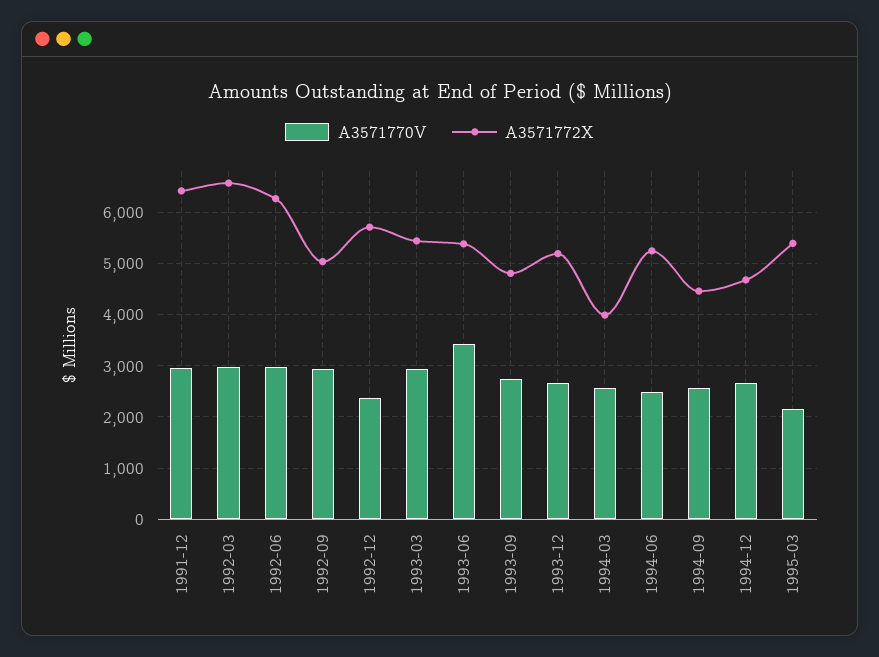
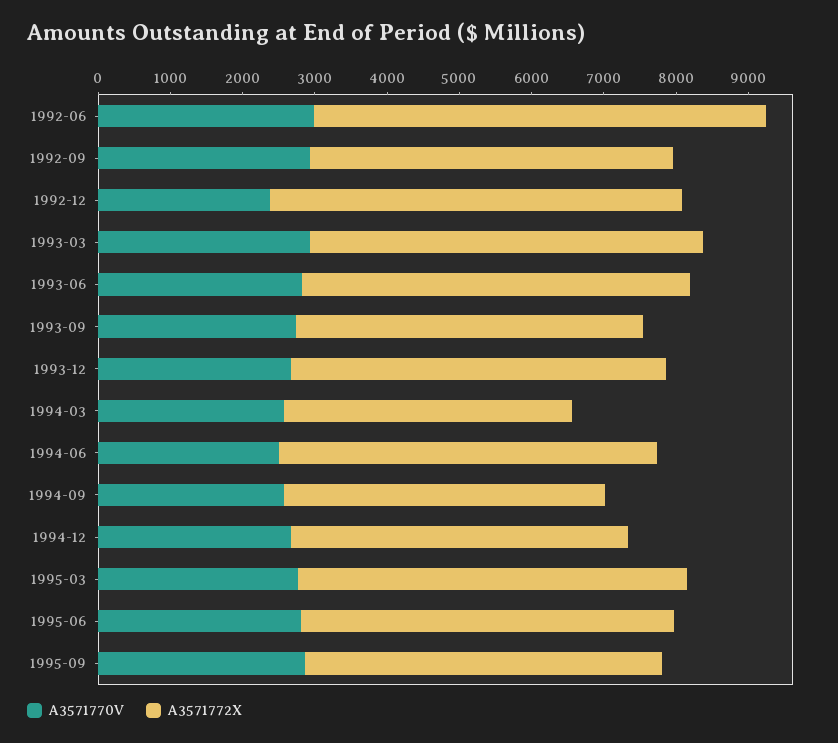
A3571770V, 1991-12: 3000 -> none
A3571772X, 1991-12: 6400 -> none
A3571770V, 1992-03: 3000 -> none
A3571772X, 1992-03: 6600 -> none
A3571770V, 1993-06: 3400 -> 2800
A3571770V, 1995-03: 2200 -> 2800
A3571770V, 1995-06: none -> 2800
A3571772X, 1995-06: none -> 5200
A3571770V, 1995-09: none -> 2800
A3571772X, 1995-09: none -> 5000

